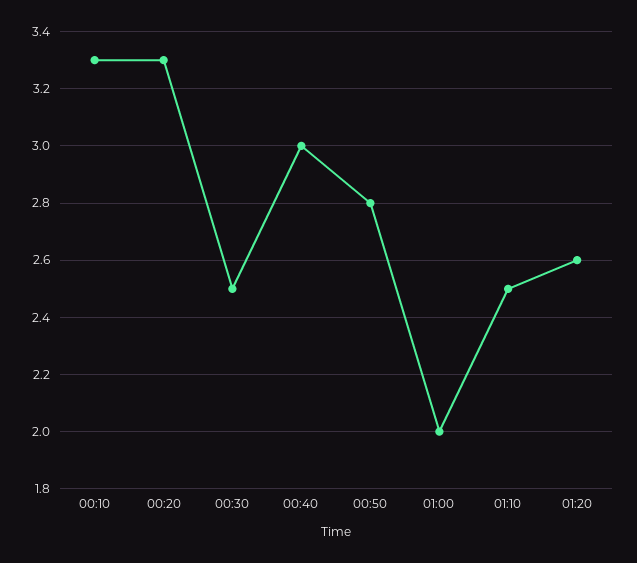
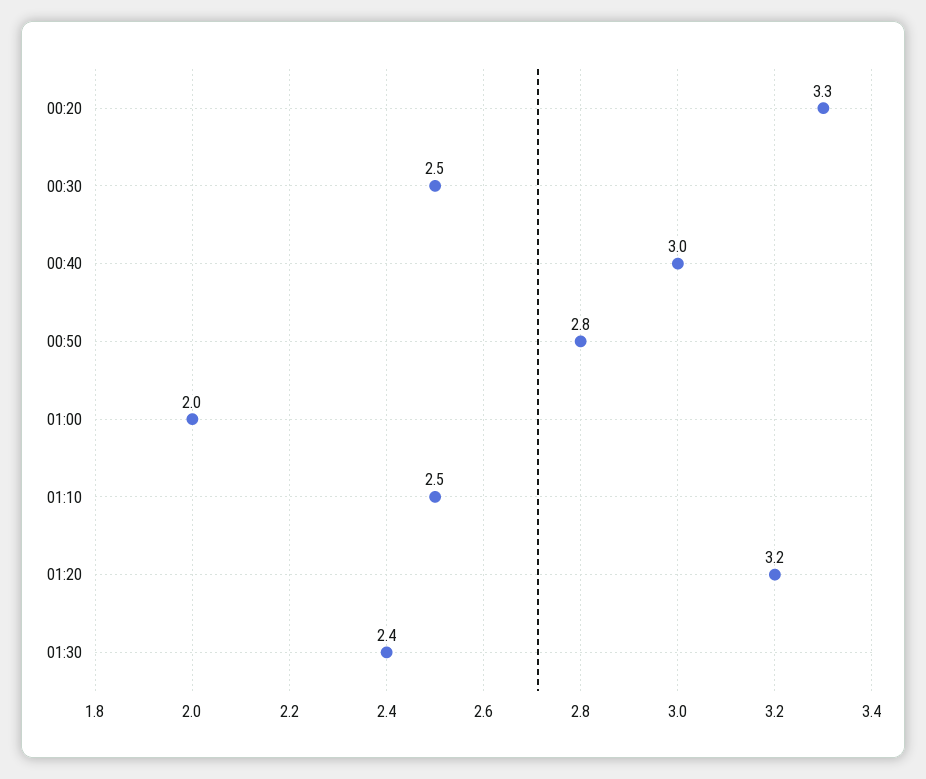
00:10: 3.3 -> none
01:20: 2.6 -> 3.2
01:30: none -> 2.4

